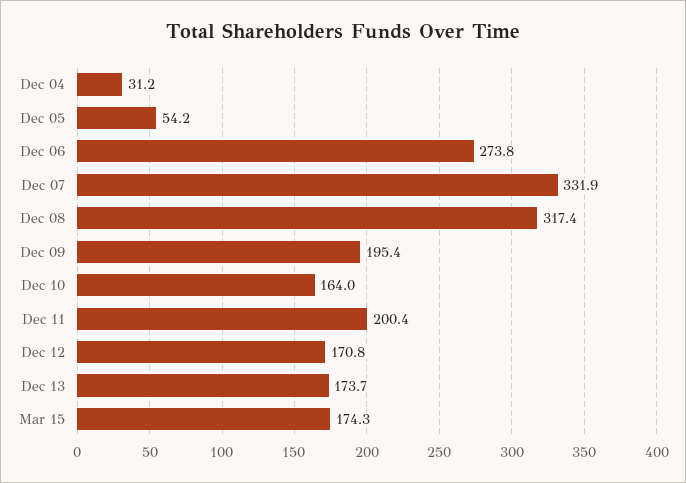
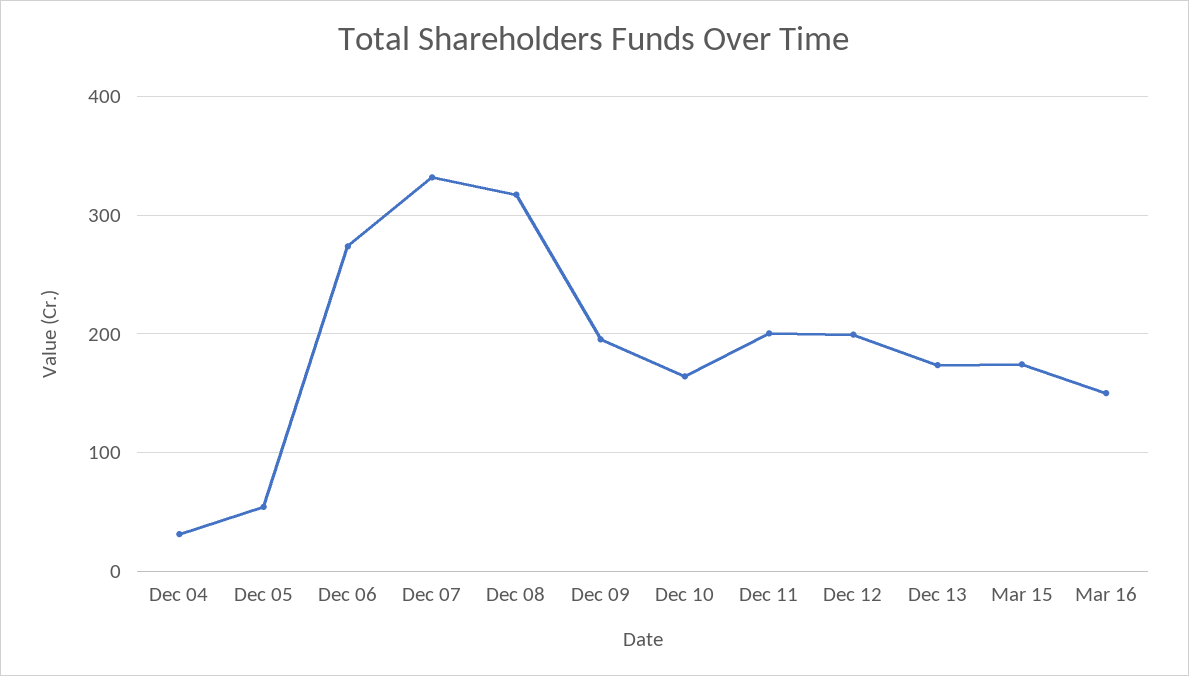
Dec 12: 170.8 -> 200
Mar 16: none -> 150

